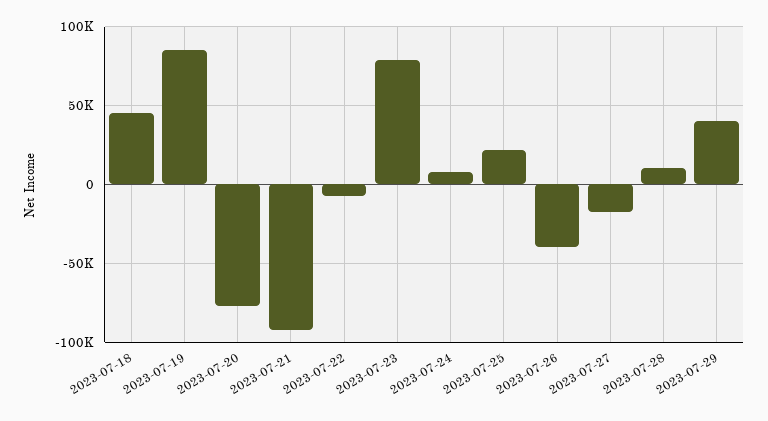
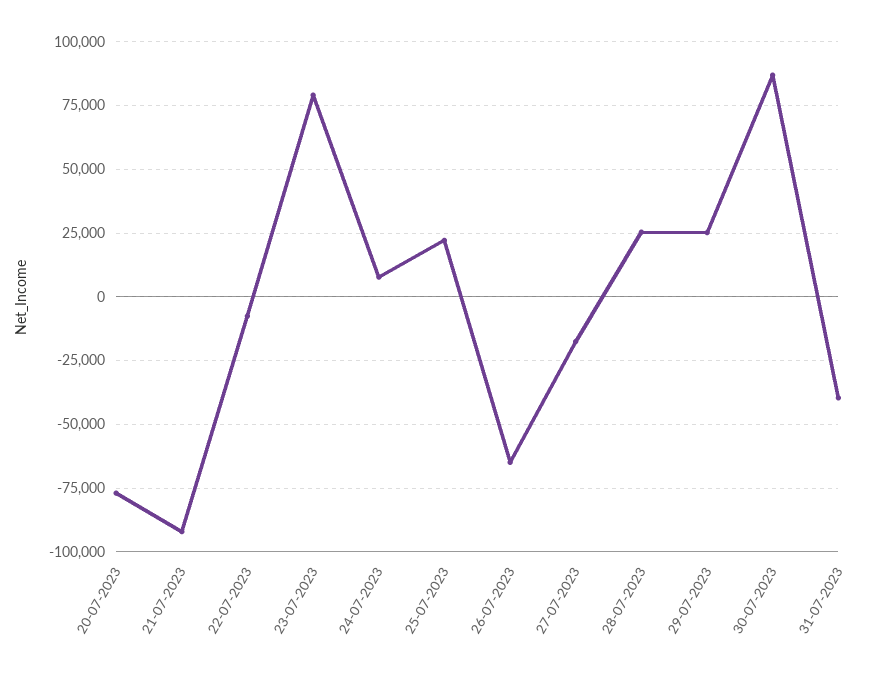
2023-07-18: 45000 -> none
2023-07-19: 85000 -> none
2023-07-26: -40000 -> -65000
2023-07-28: 10000 -> 25000
2023-07-29: 40000 -> 25000
30-07-2023: none -> 87500
31-07-2023: none -> -40000

